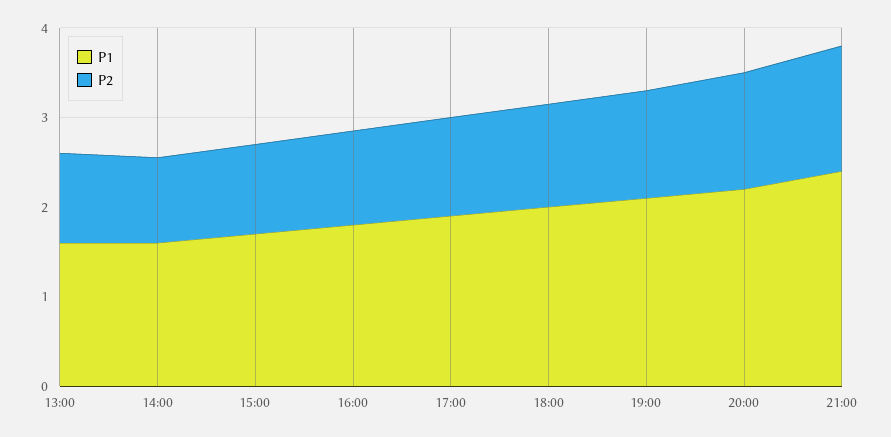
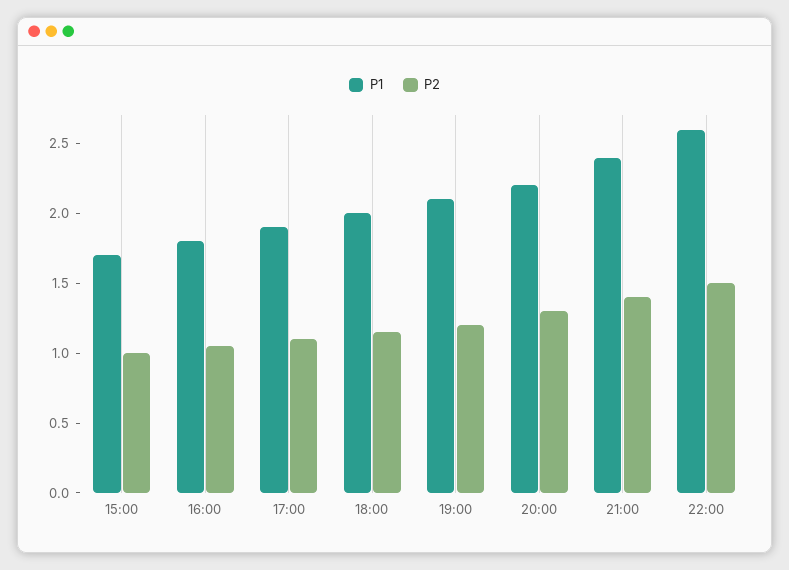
P1, 13:00: 1.6 -> none
P2, 13:00: 1 -> none
P1, 14:00: 1.6 -> none
P2, 14:00: 1 -> none
P1, 22:00: none -> 2.6
P2, 22:00: none -> 1.5

